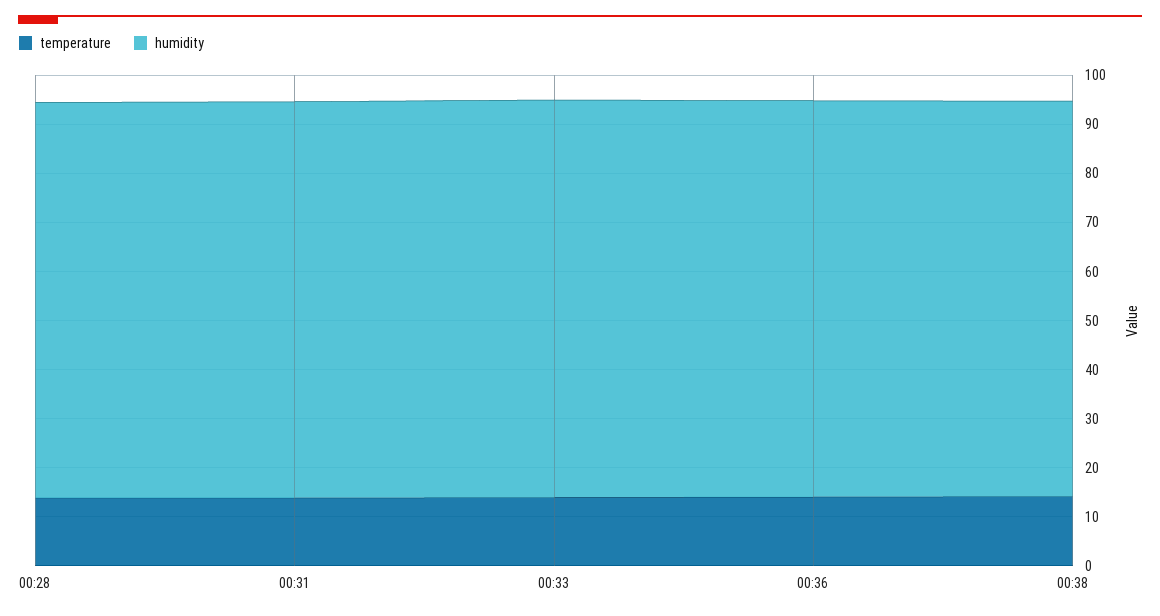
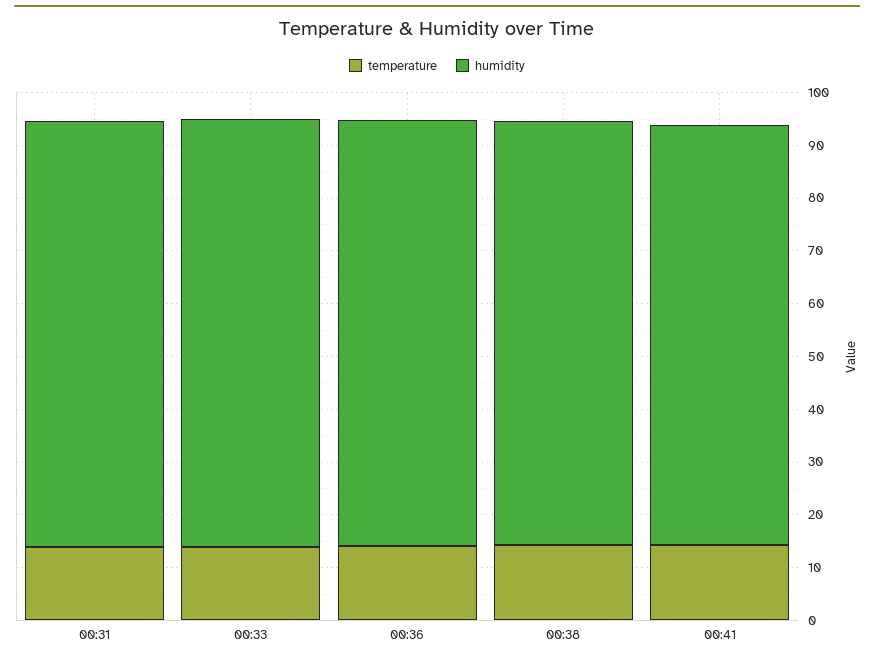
temperature, 00:28: 14 -> none
humidity, 00:28: 80 -> none
temperature, 00:41: none -> 14
humidity, 00:41: none -> 80

